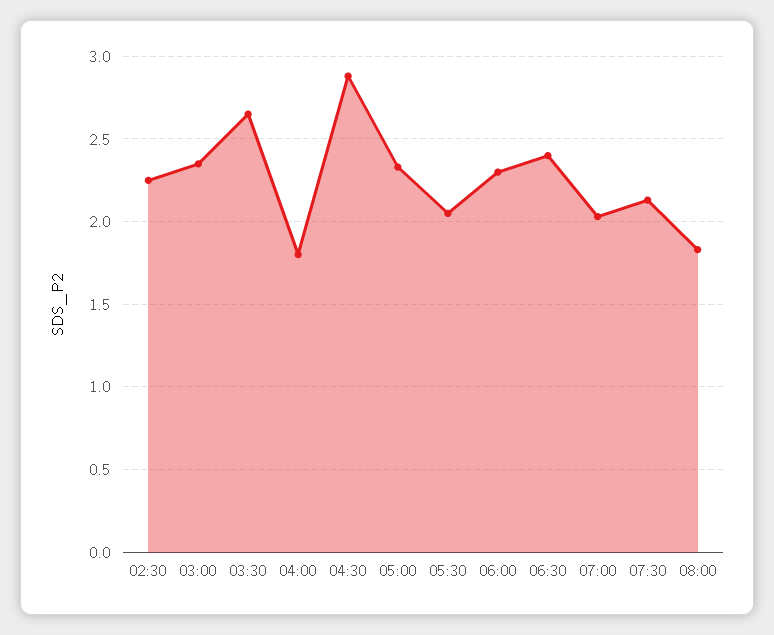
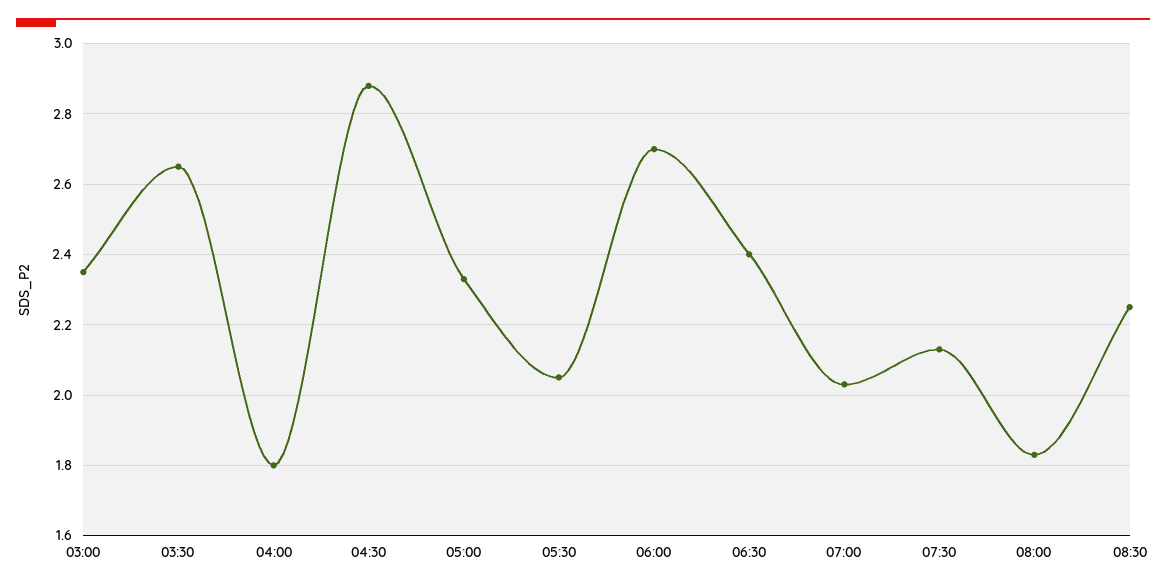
02:30: 2.25 -> none
06:00: 2.3 -> 2.7
08:30: none -> 2.25

